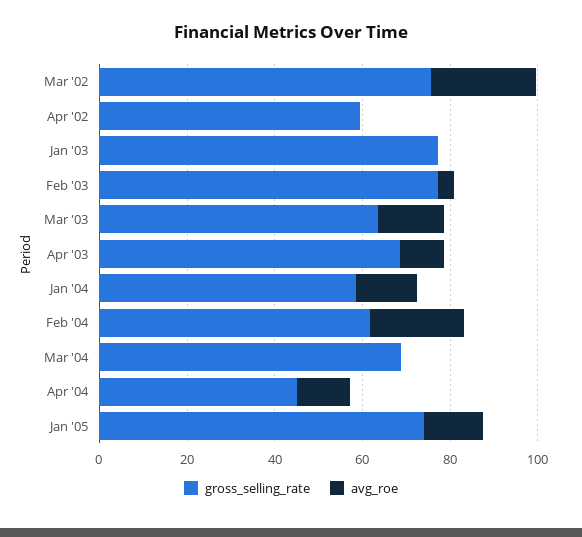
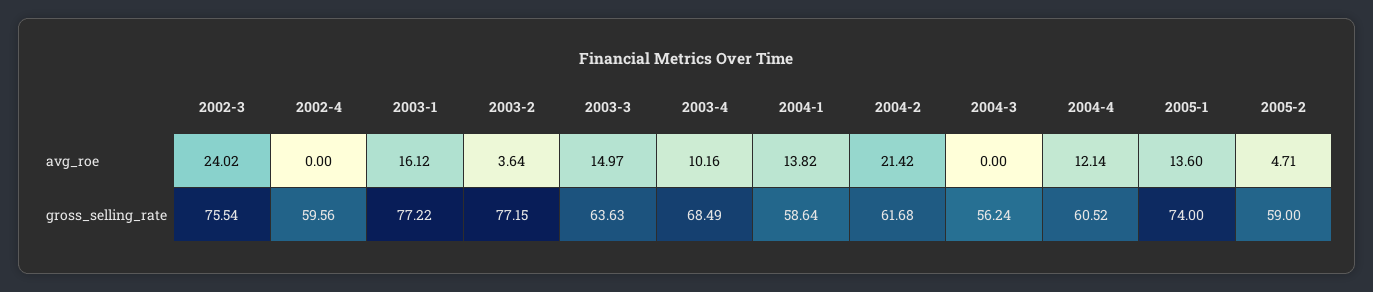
avg_roe, Jan '03: 0 -> 16.12
gross_selling_rate, Mar '04: 70 -> 56.24
gross_selling_rate, Apr '04: 45 -> 60.52
avg_roe, 2005-2: none -> 4.71
gross_selling_rate, 2005-2: none -> 59

